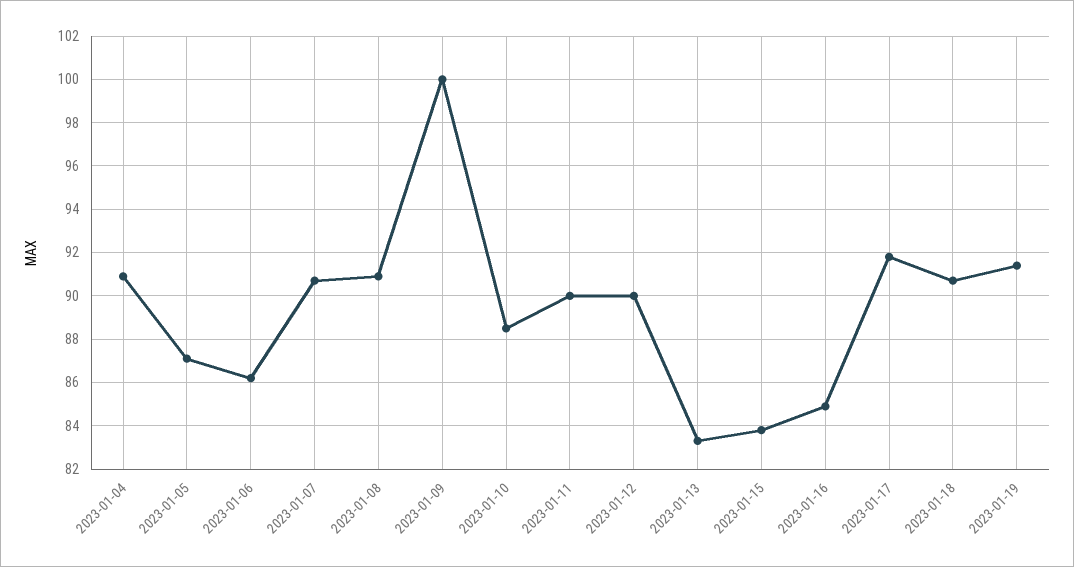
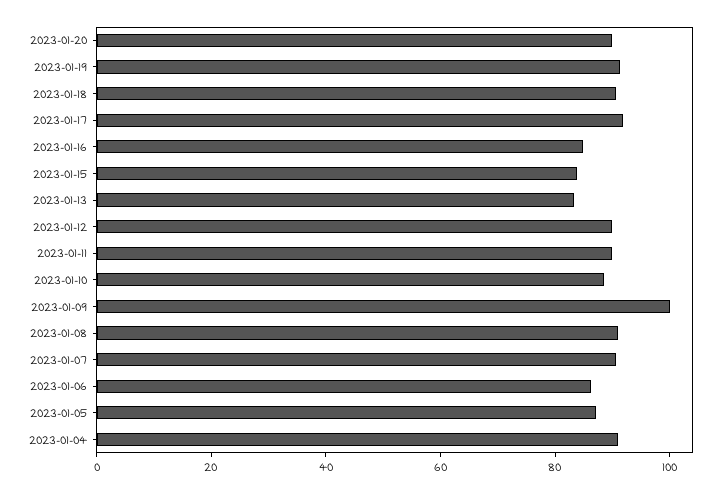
2023-01-20: none -> 90

